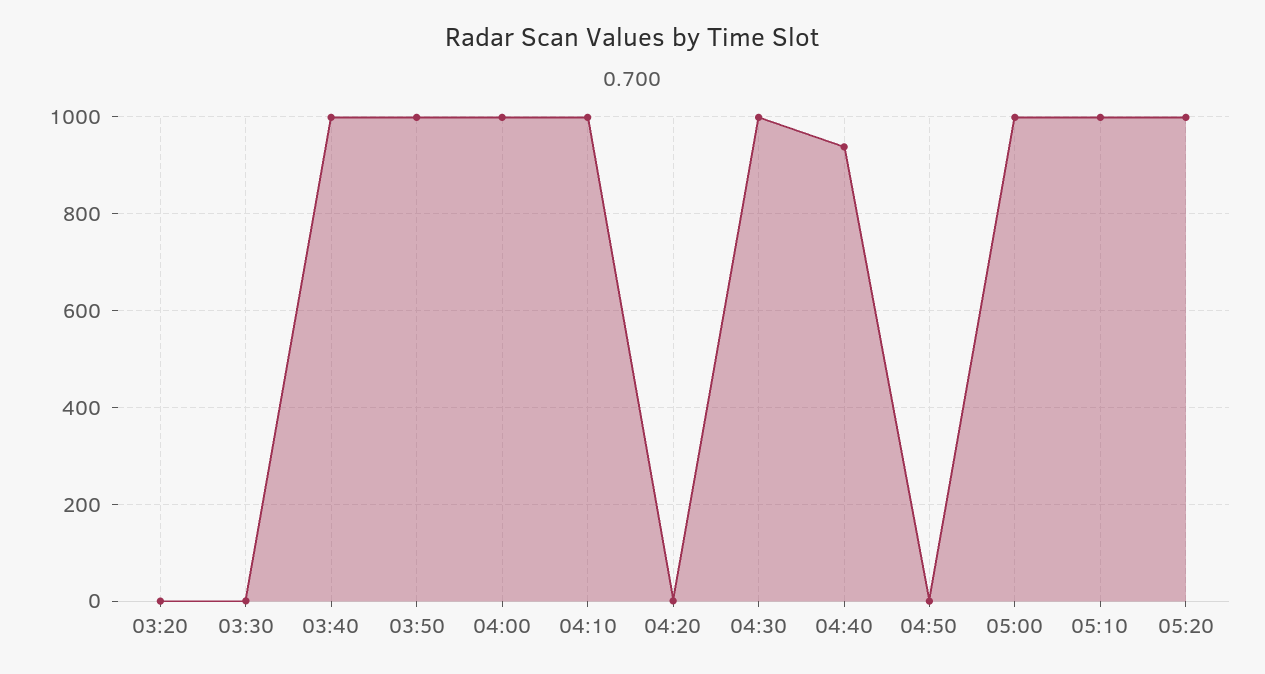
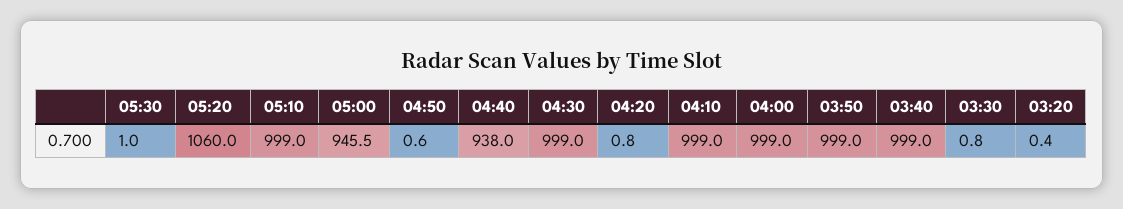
05:00: 1000 -> 945.5
05:20: 1000 -> 1060
05:30: none -> 1

